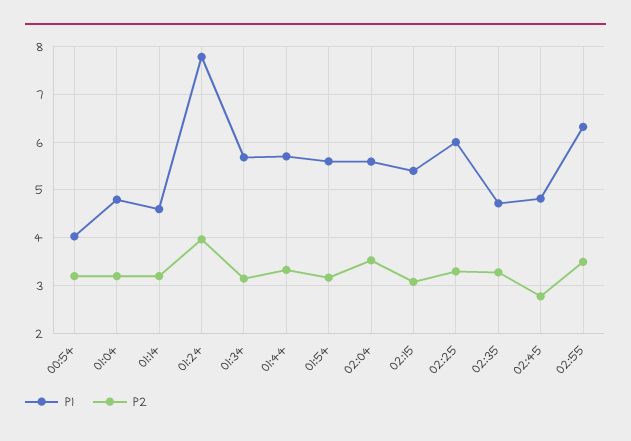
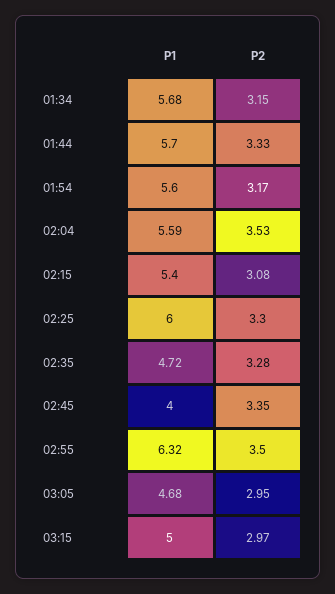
P1, 00:54: 4 -> none
P2, 00:54: 3.2 -> none
P1, 01:04: 4.8 -> none
P2, 01:04: 3.2 -> none
P1, 01:14: 4.6 -> none
P2, 01:14: 3.2 -> none
P1, 01:24: 7.8 -> none
P2, 01:24: 4 -> none
P1, 02:45: 4.8 -> 4
P2, 02:45: 2.8 -> 3.35
P1, 03:05: none -> 4.68
P2, 03:05: none -> 2.95
P1, 03:15: none -> 5
P2, 03:15: none -> 2.97

